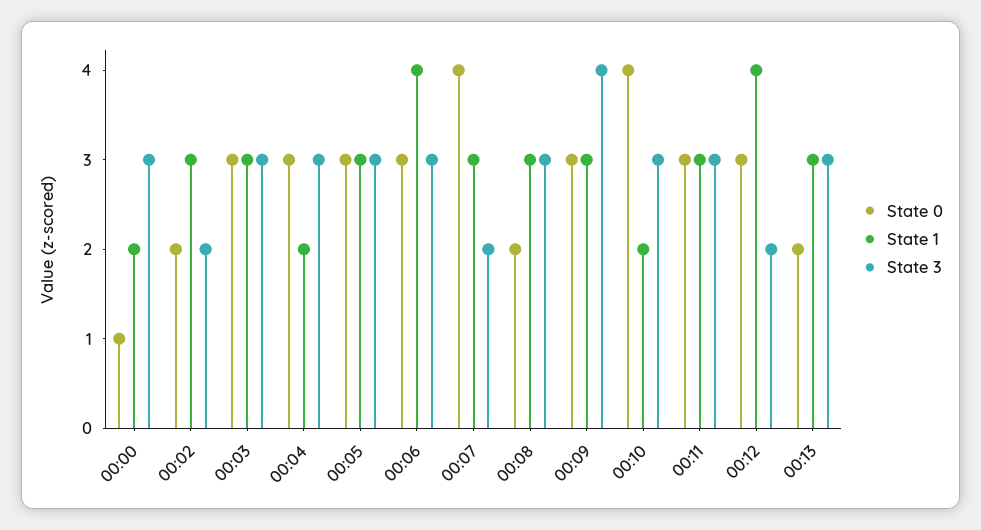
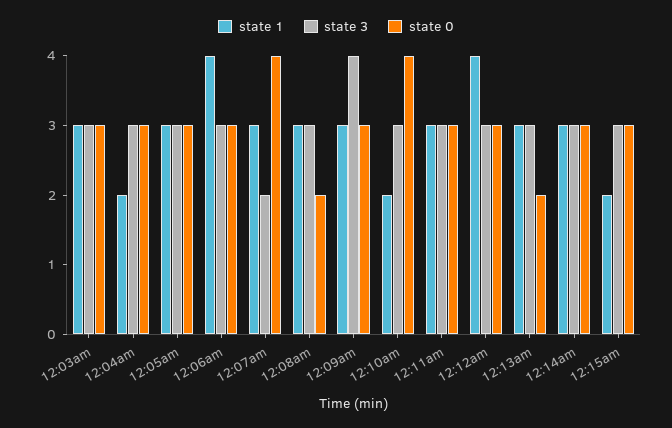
State 0, 00:00: 1 -> none
State 1, 00:00: 2 -> none
State 3, 00:00: 3 -> none
State 0, 00:02: 2 -> none
State 1, 00:02: 3 -> none
State 3, 00:02: 2 -> none
State 3, 00:12: 2 -> 3
State 1, 12:14am: none -> 3
State 3, 12:14am: none -> 3
State 0, 12:14am: none -> 3
State 1, 12:15am: none -> 2
State 3, 12:15am: none -> 3
State 0, 12:15am: none -> 3

